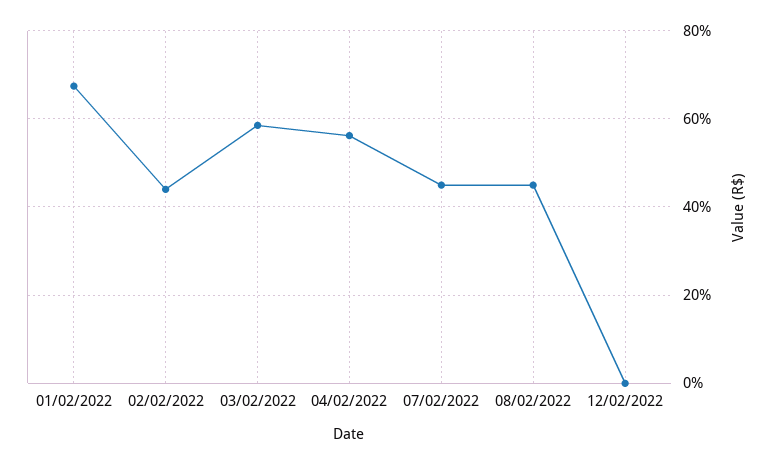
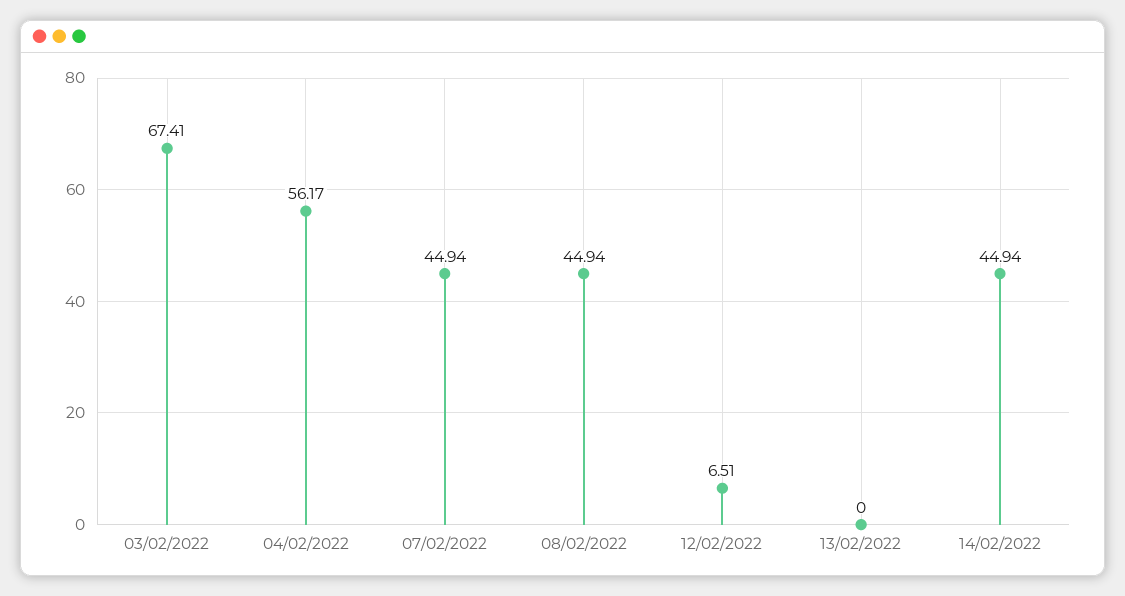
01/02/2022: 68 -> none
02/02/2022: 44 -> none
03/02/2022: 58 -> 67.41
12/02/2022: 0 -> 6.51
13/02/2022: none -> 0
14/02/2022: none -> 44.94

